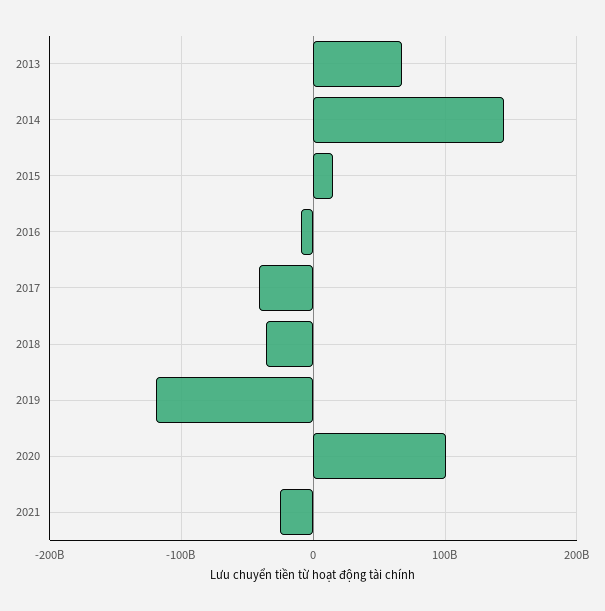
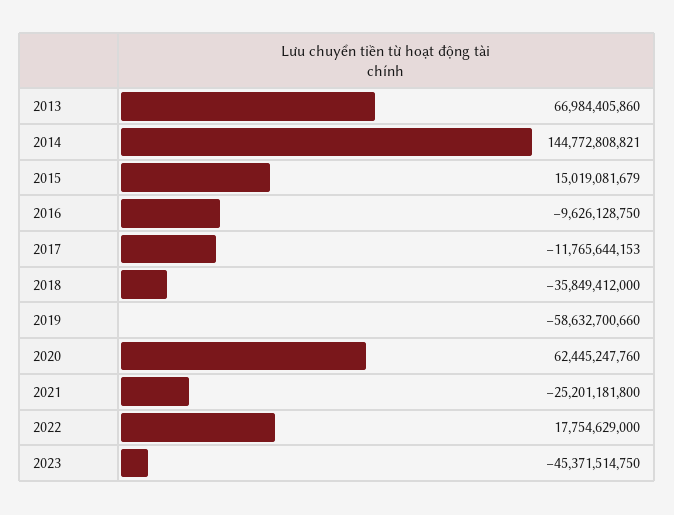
2017: -40000000000 -> -11765644153
2019: -120000000000 -> -58632700660
2020: 100000000000 -> 62445247760
2022: none -> 17754629000
2023: none -> -45371514750

